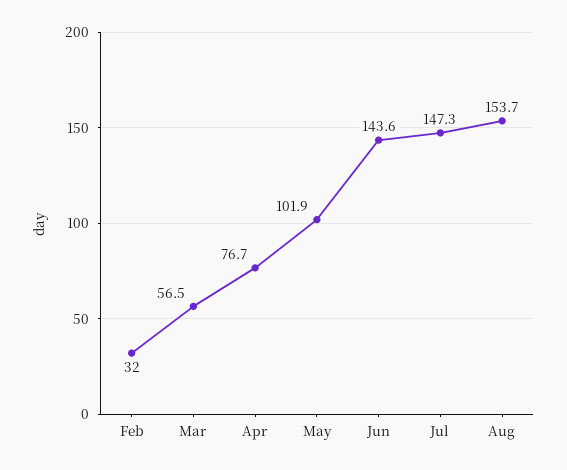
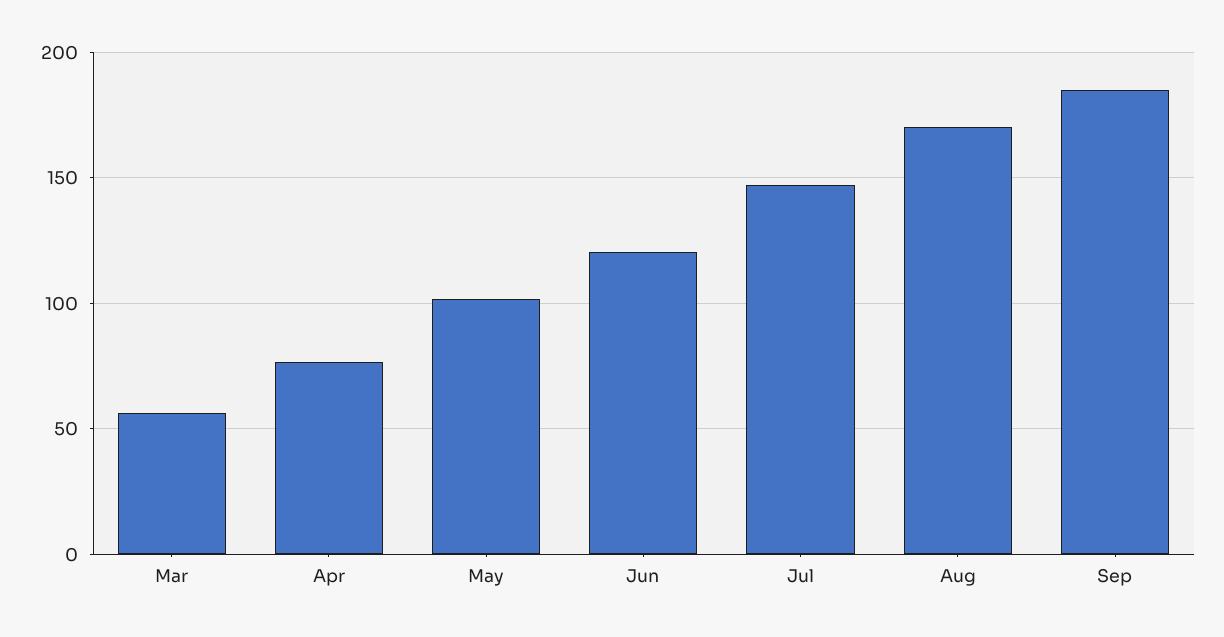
Feb: 32 -> none
Jun: 143.6 -> 120
Aug: 153.7 -> 170
Sep: none -> 185

